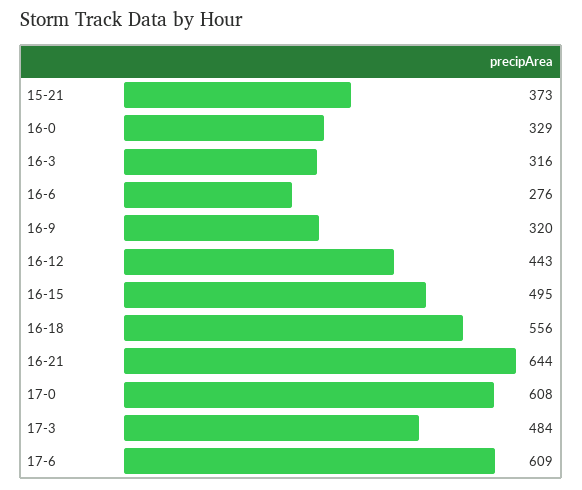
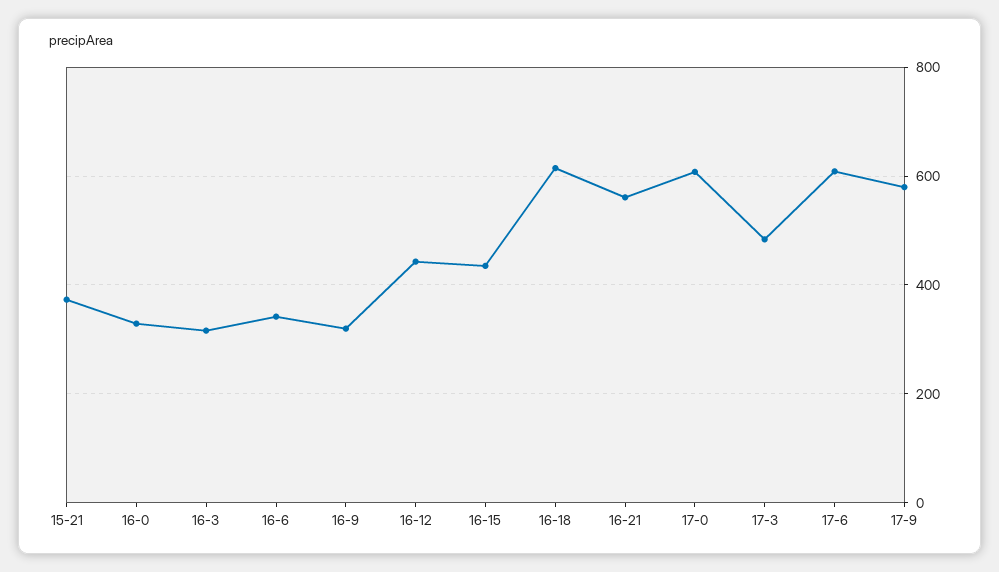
16-6: 276 -> 340
16-15: 495 -> 440
16-18: 556 -> 620
16-21: 644 -> 560
17-9: none -> 580

